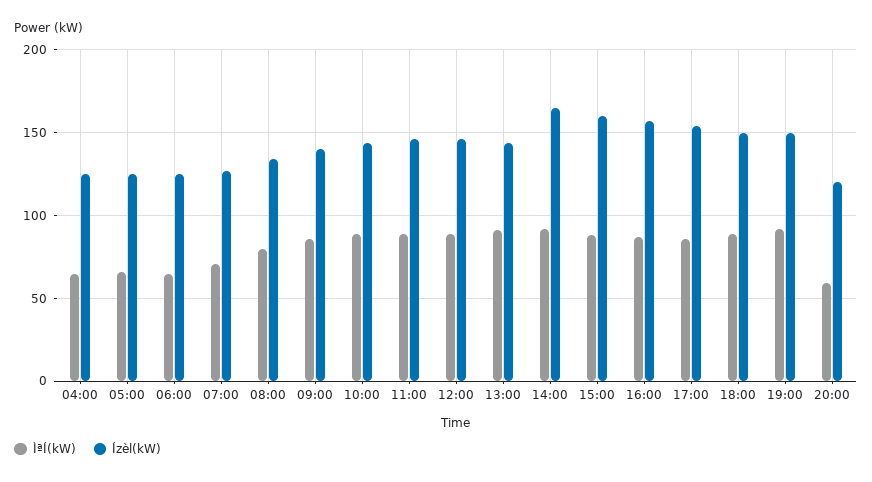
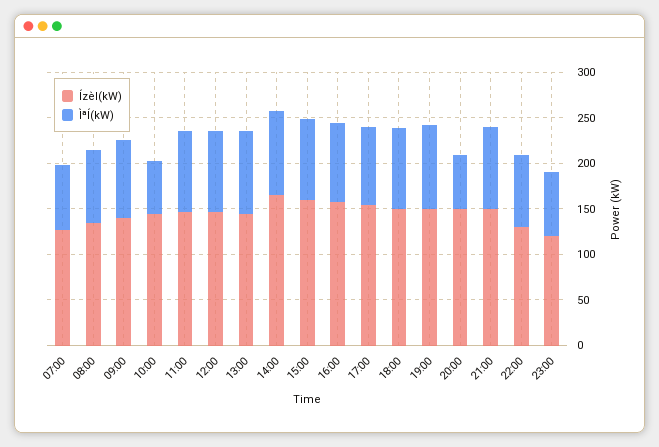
ÌªÍ(kW), 04:00: 65 -> none
Ízèl(kW), 04:00: 125 -> none
ÌªÍ(kW), 05:00: 65 -> none
Ízèl(kW), 05:00: 125 -> none
ÌªÍ(kW), 06:00: 65 -> none
Ízèl(kW), 06:00: 125 -> none
ÌªÍ(kW), 10:00: 90 -> 60
Ízèl(kW), 20:00: 120 -> 150
Ízèl(kW), 21:00: none -> 150
ÌªÍ(kW), 21:00: none -> 90
Ízèl(kW), 22:00: none -> 130
ÌªÍ(kW), 22:00: none -> 80
Ízèl(kW), 23:00: none -> 120
ÌªÍ(kW), 23:00: none -> 70

